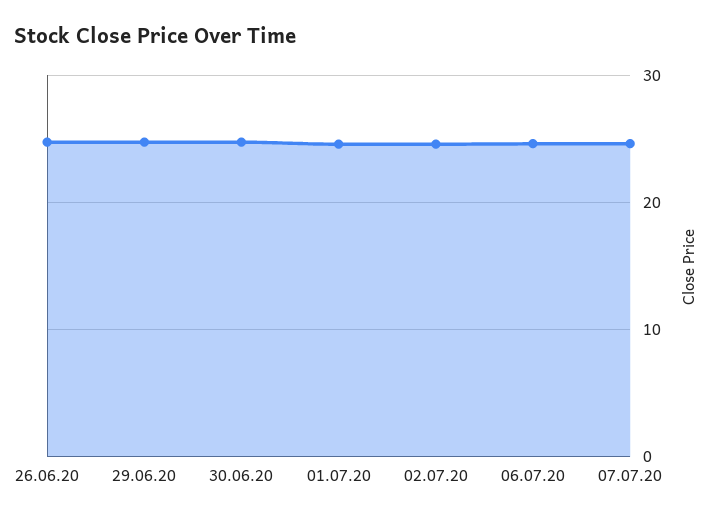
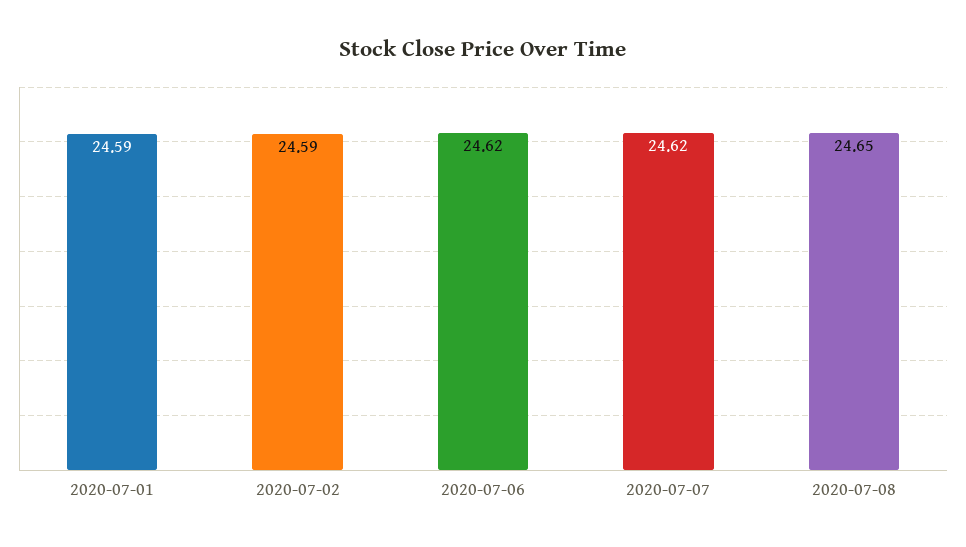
26.06.20: 25 -> none
29.06.20: 25 -> none
30.06.20: 25 -> none
2020-07-08: none -> 24.65

